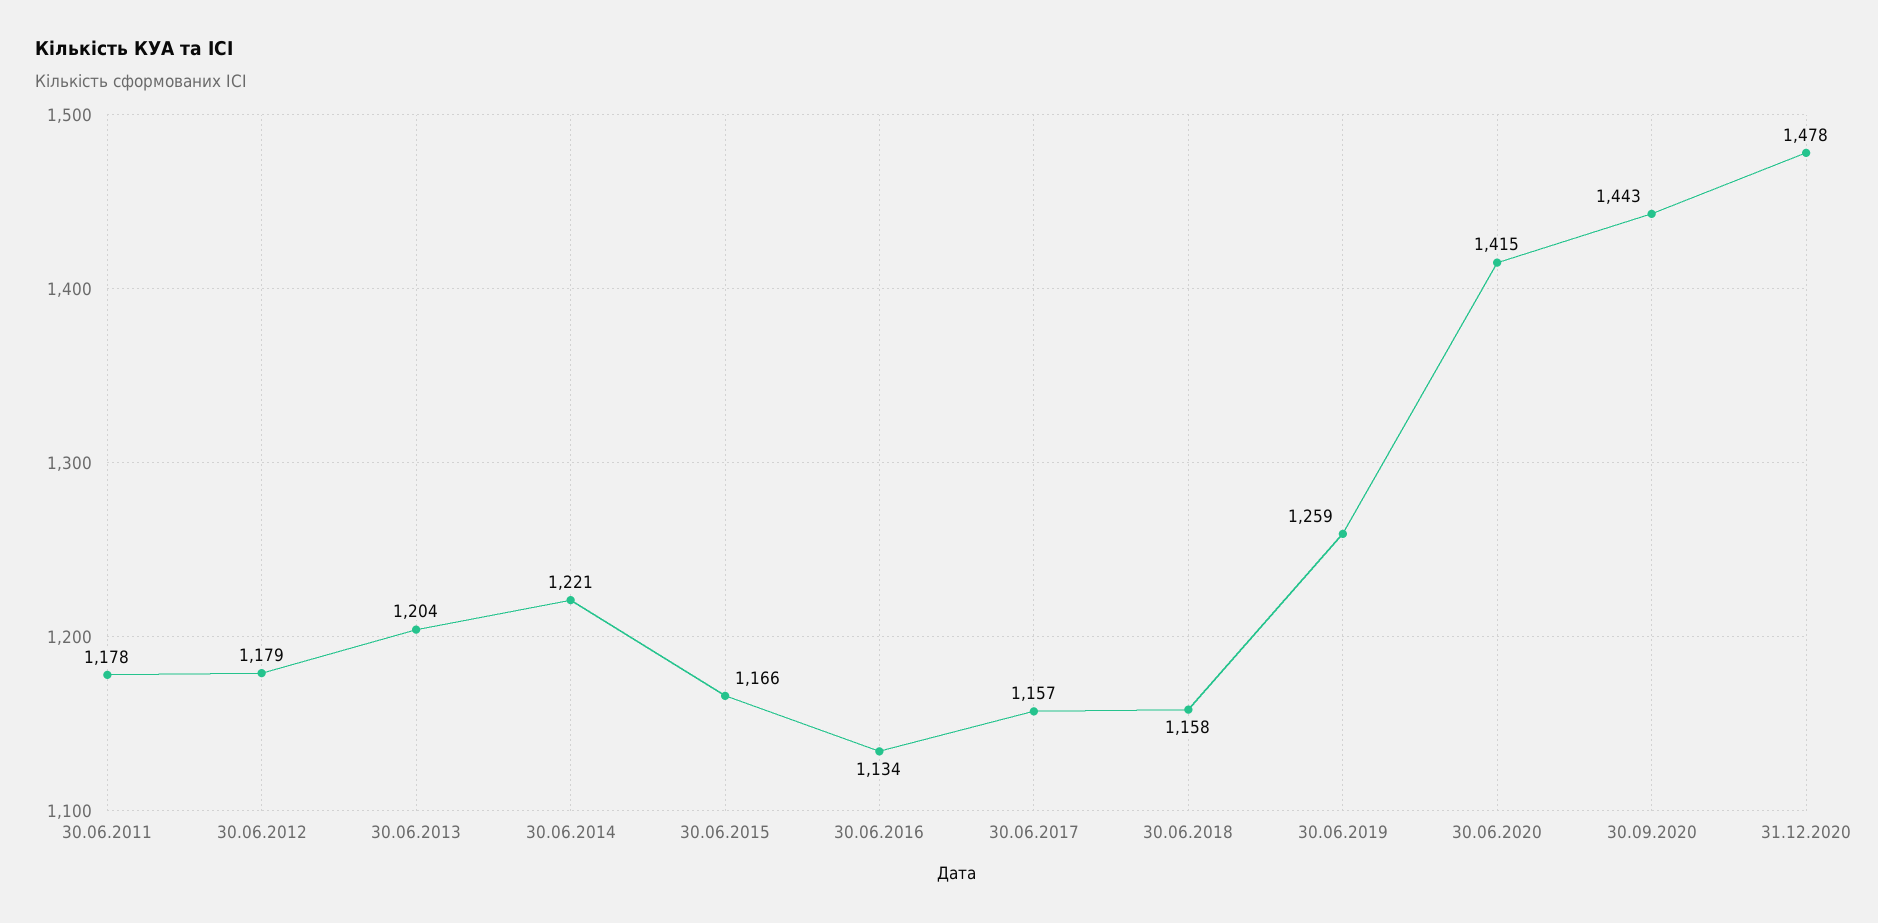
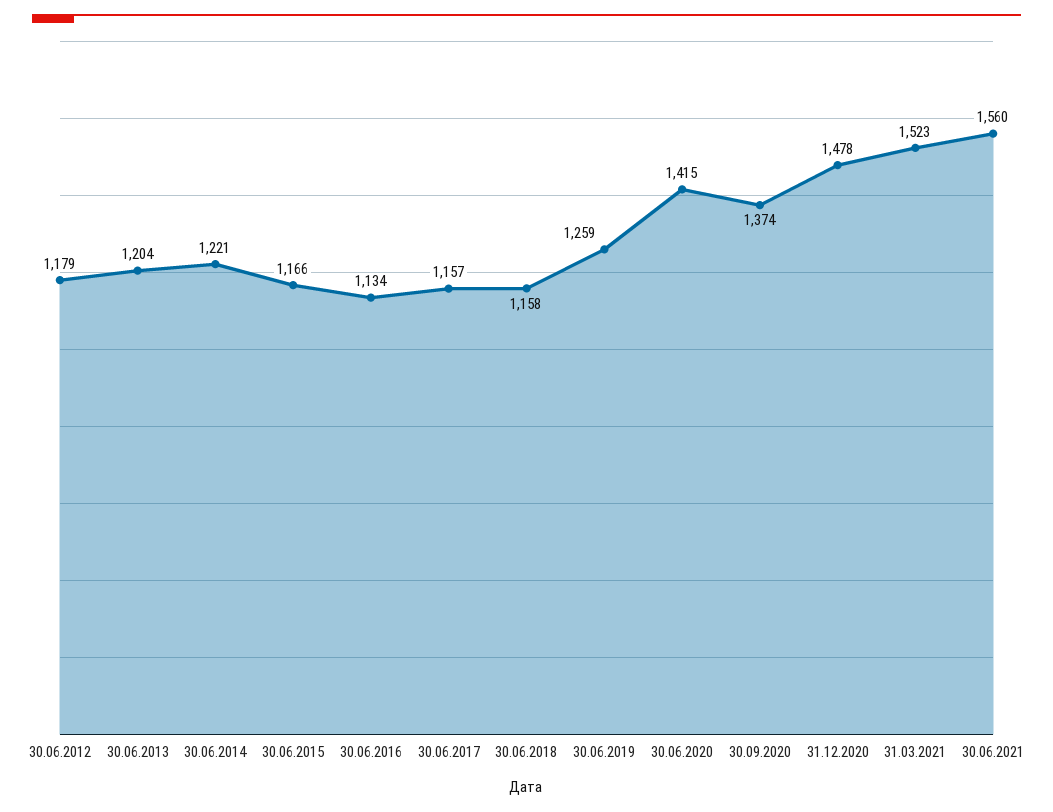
30.06.2011: 1178 -> none
30.09.2020: 1443 -> 1374
31.03.2021: none -> 1523
30.06.2021: none -> 1560

